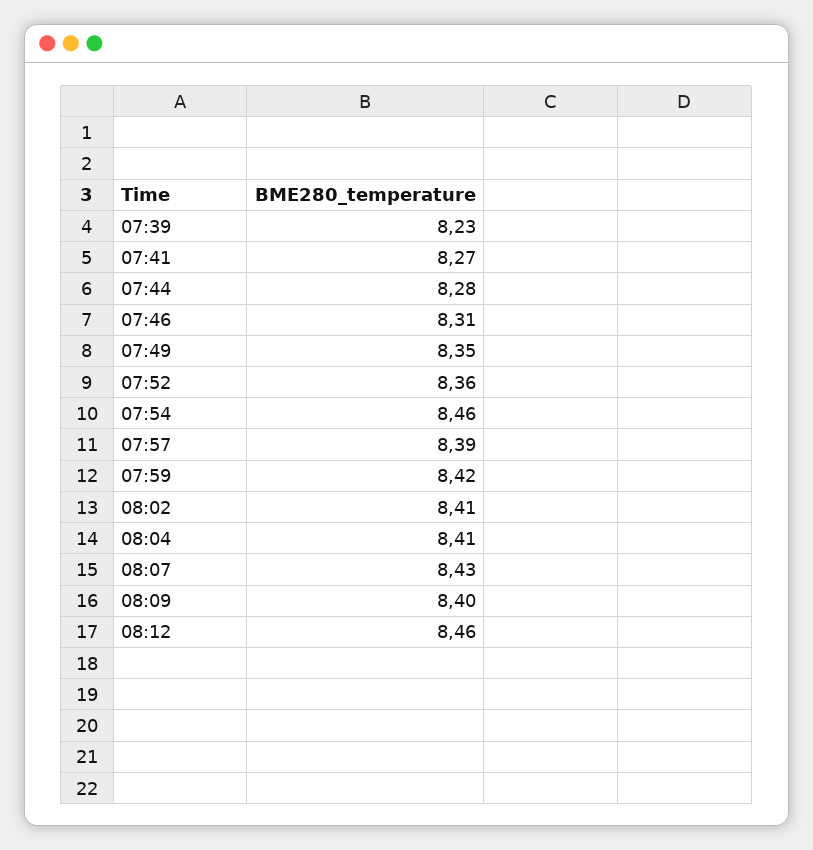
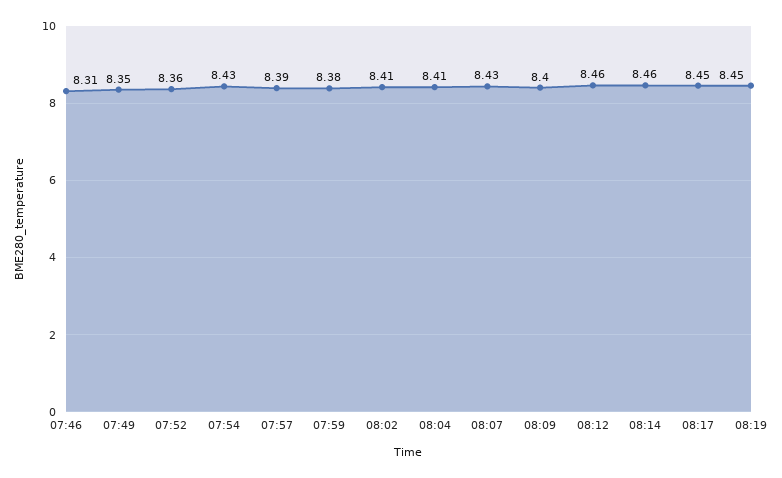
07:39: 8.23 -> none
07:41: 8.27 -> none
07:44: 8.28 -> none
07:54: 8.46 -> 8.43
07:59: 8.42 -> 8.38
08:14: none -> 8.46
08:17: none -> 8.45
08:19: none -> 8.45

